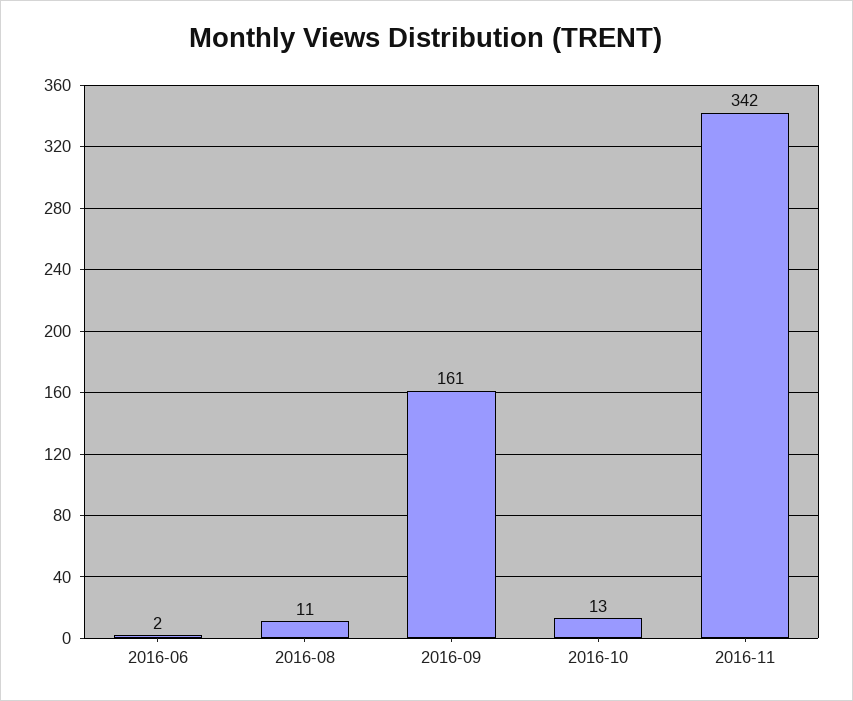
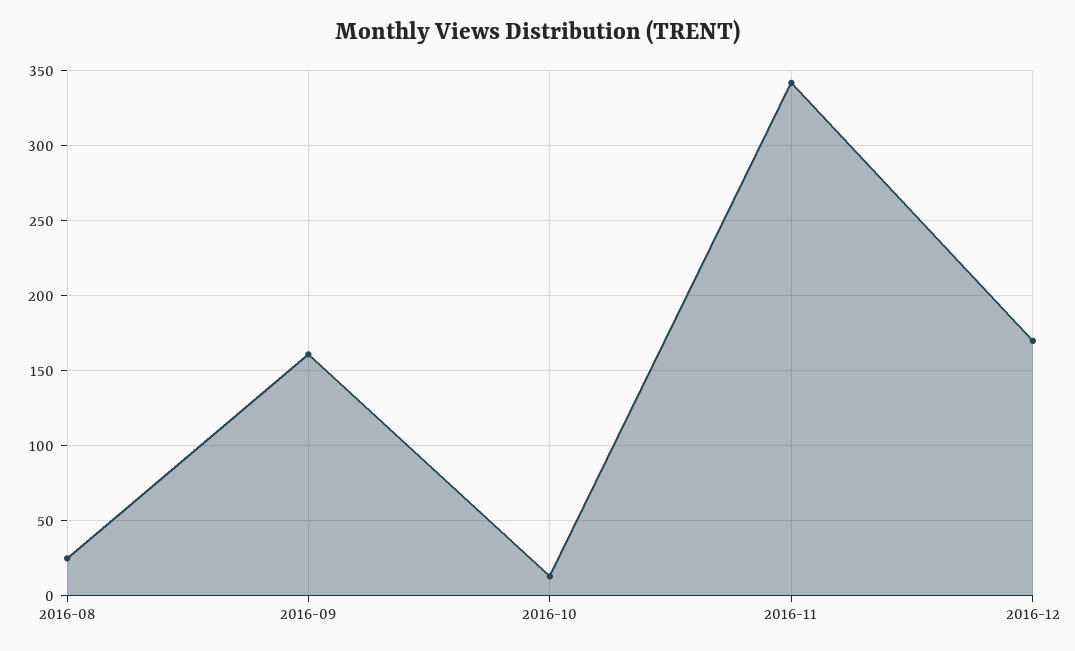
2016-06: 2 -> none
2016-08: 11 -> 25
2016-12: none -> 170

